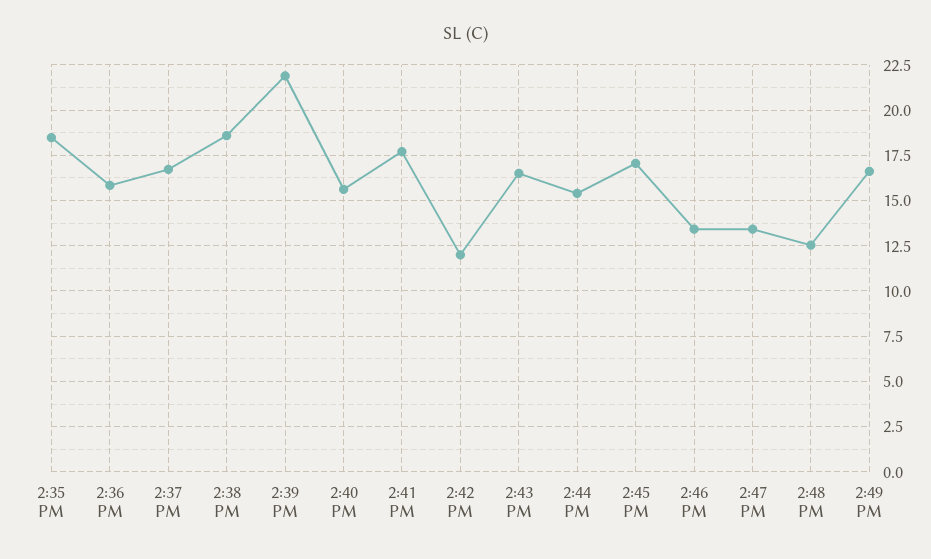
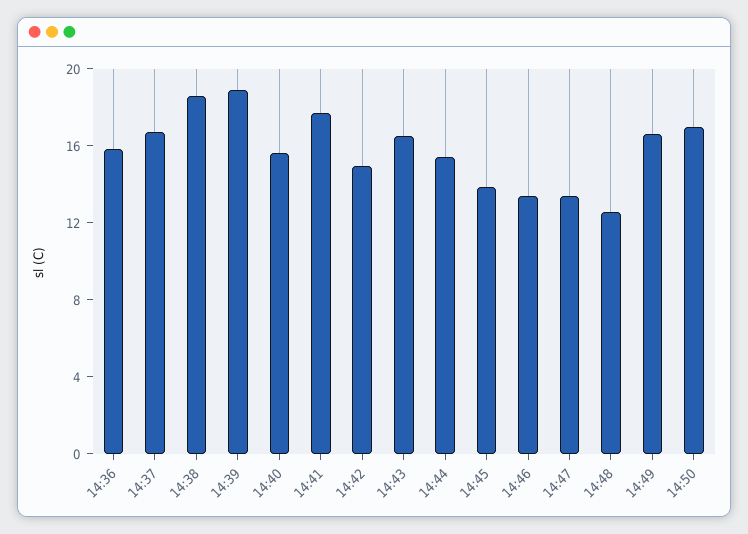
2:35 PM: 18.5 -> none
2:39 PM: 22 -> 19
2:42 PM: 12 -> 15
2:45 PM: 17 -> 14
14:50: none -> 17

